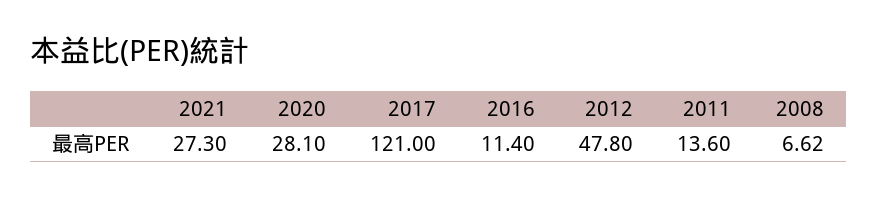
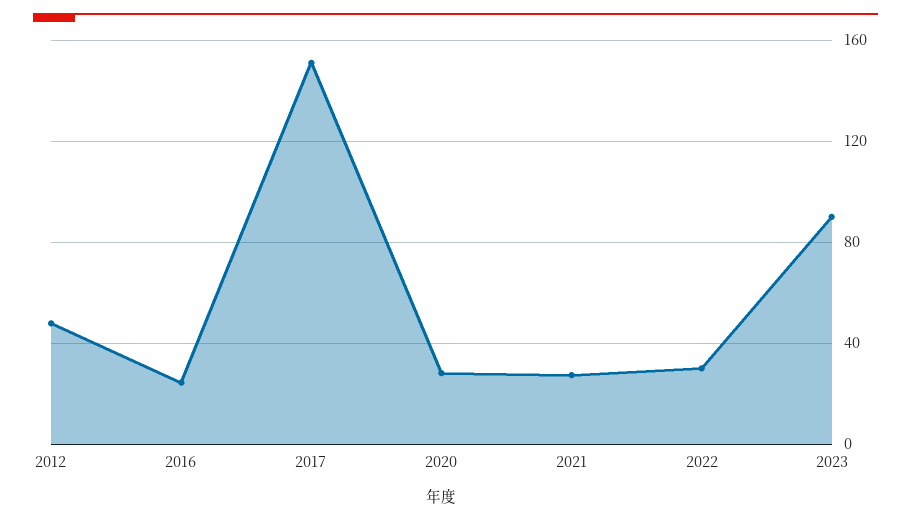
2017: 121 -> 150
2016: 11.4 -> 25
2011: 13.6 -> none
2008: 6.62 -> none
2022: none -> 30
2023: none -> 90

